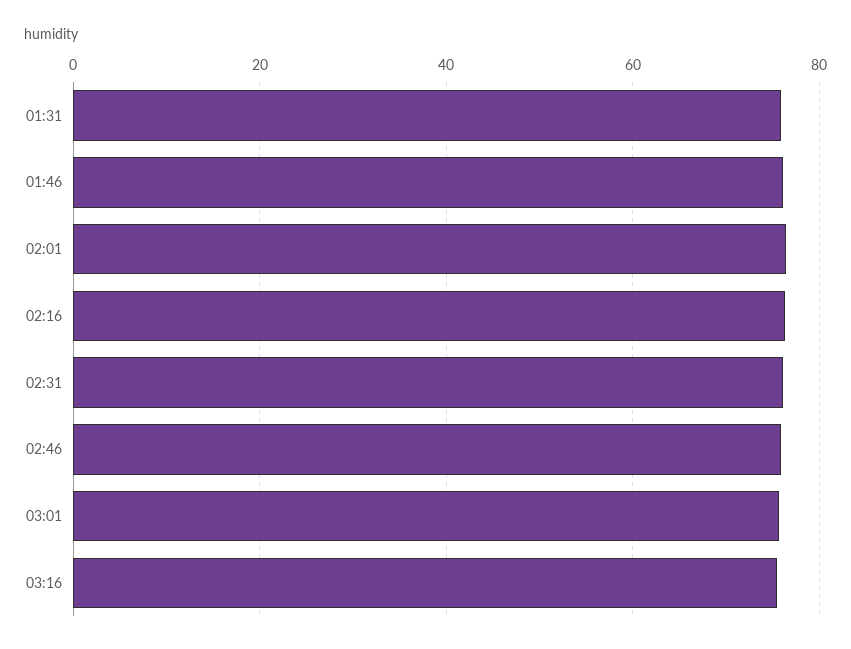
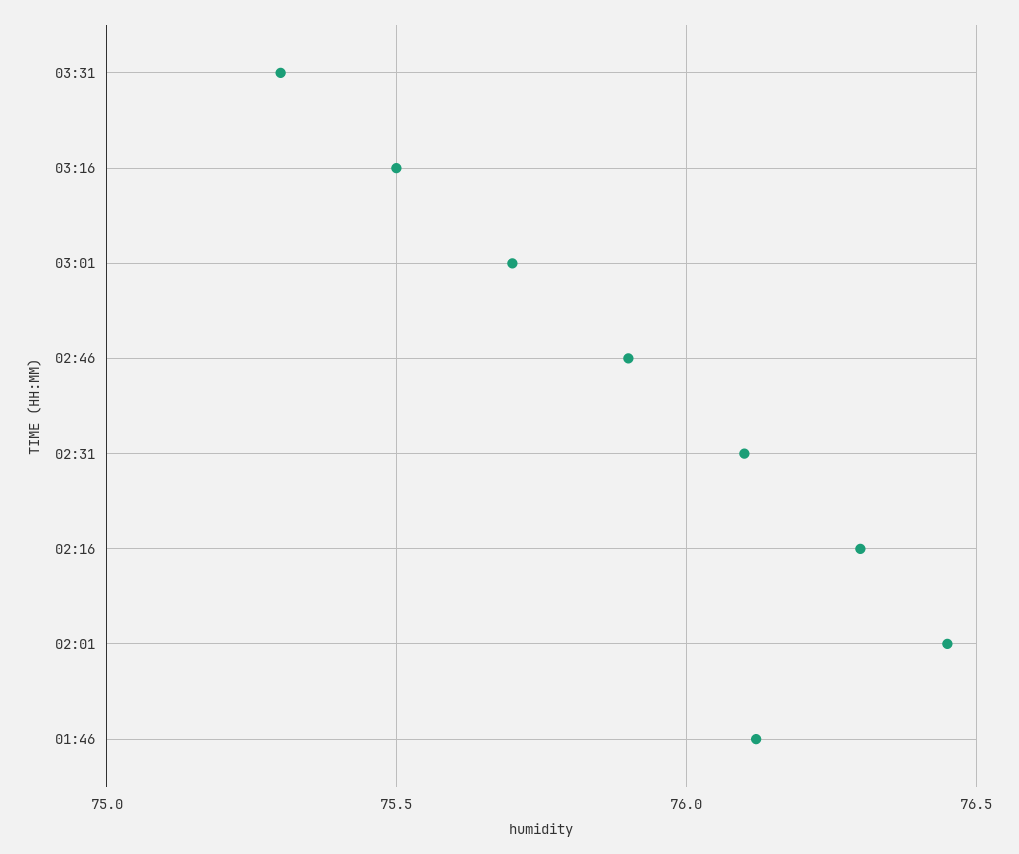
01:31: 76 -> none
03:31: none -> 75.3

